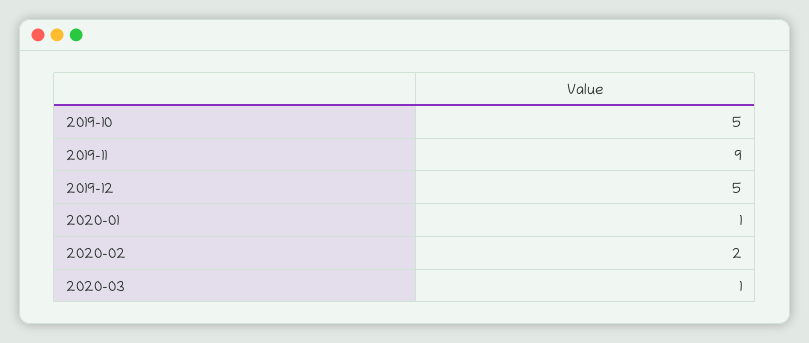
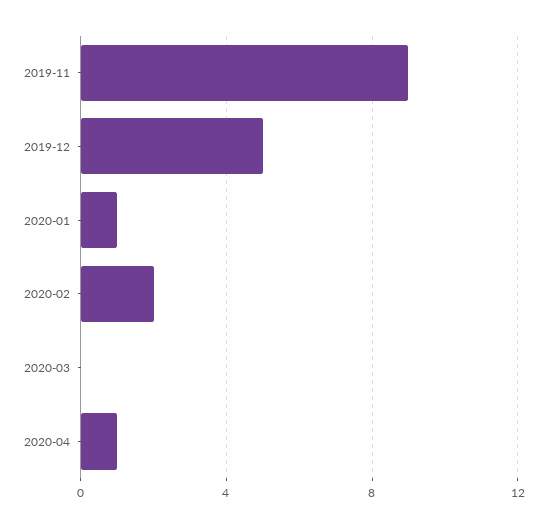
2019-10: 5 -> none
2020-03: 1 -> 0
2020-04: none -> 1

